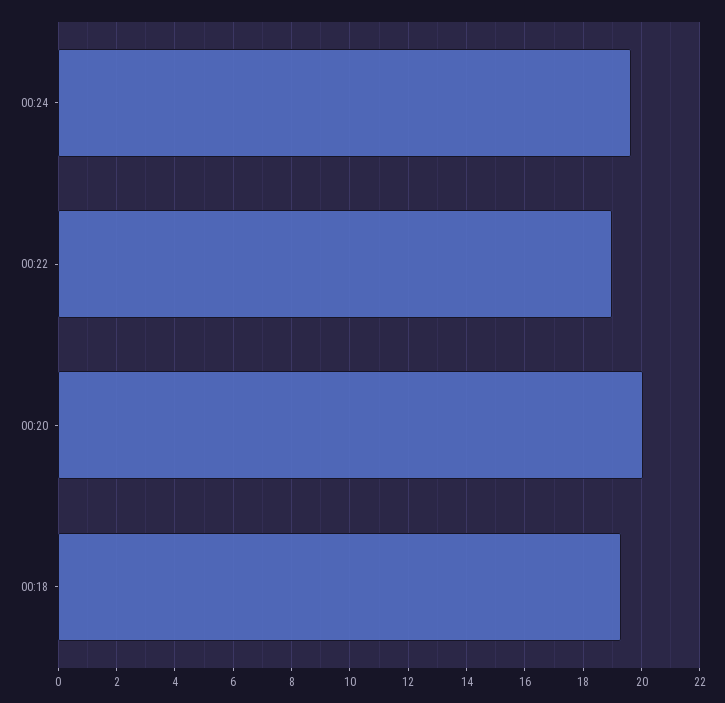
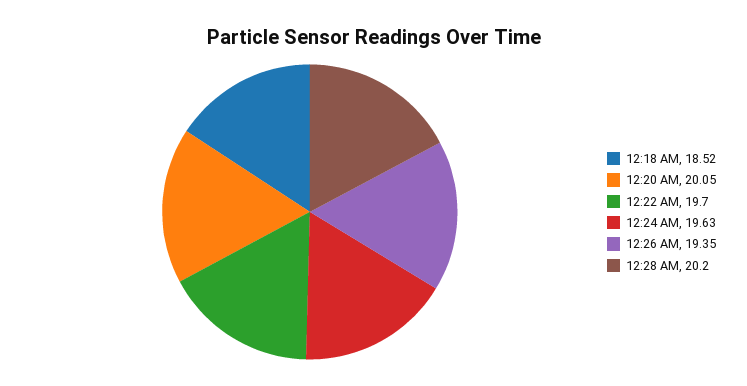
00:22: 19 -> 19.7
00:18: 19.25 -> 18.52
12:26 AM: none -> 19.35
12:28 AM: none -> 20.2

